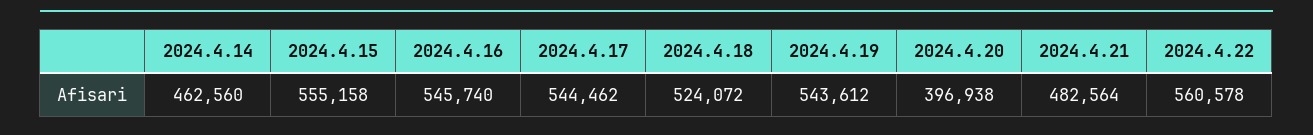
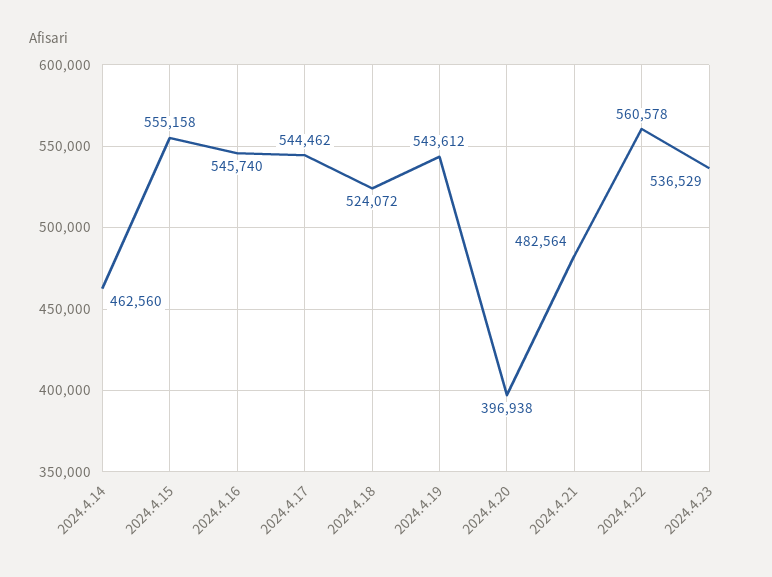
2024.4.23: none -> 536529

